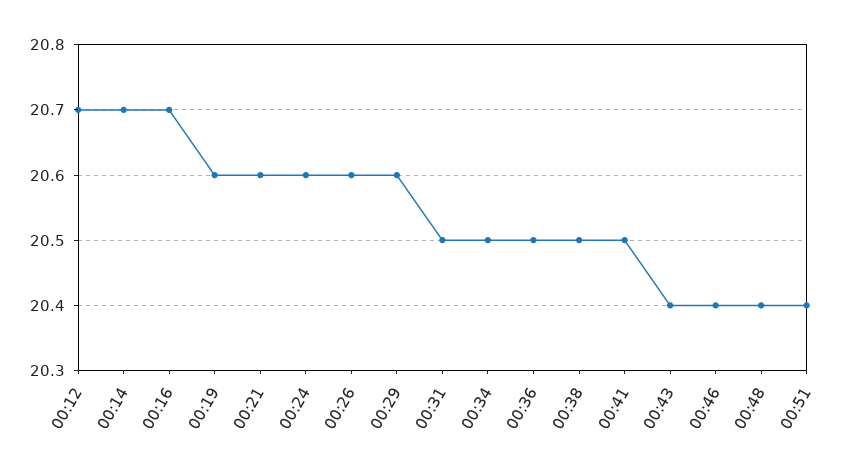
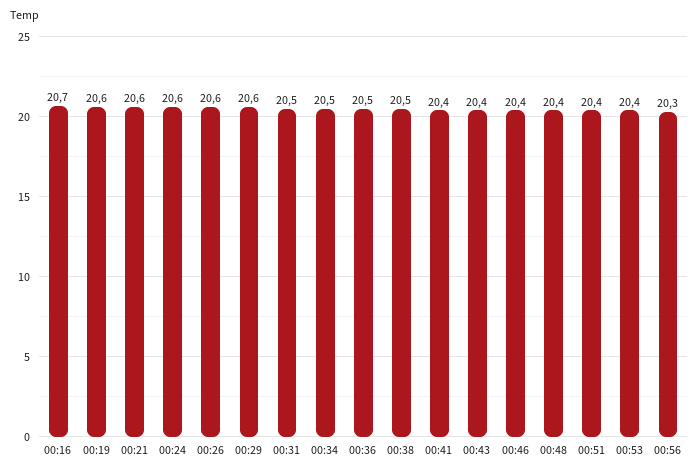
00:12: 20.7 -> none
00:14: 20.7 -> none
00:41: 20.5 -> 20.4
00:53: none -> 20.4
00:56: none -> 20.3

